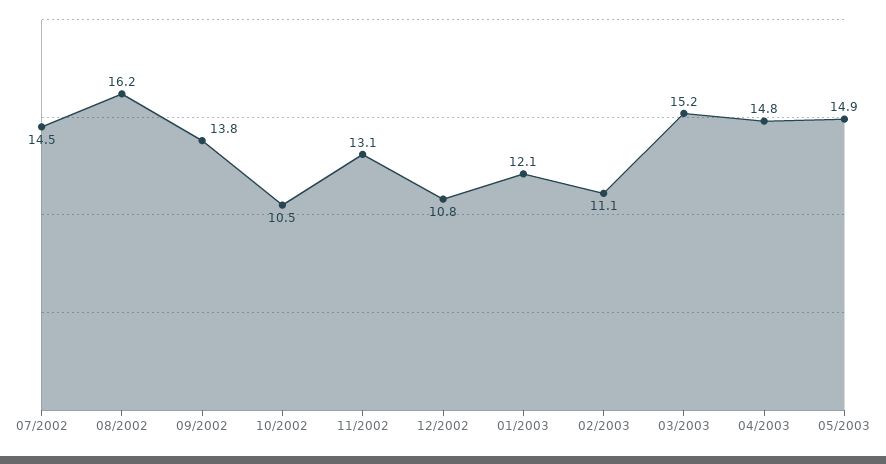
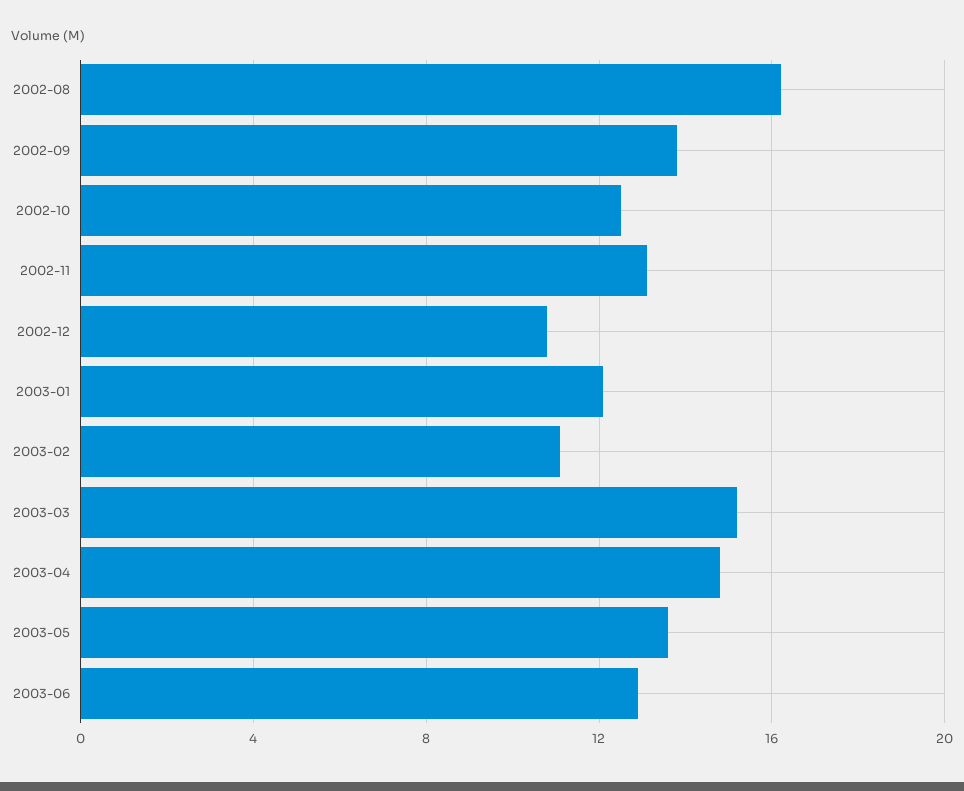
07/2002: 14.5 -> none
10/2002: 10.5 -> 12.5
05/2003: 14.9 -> 13.5
2003-06: none -> 13

